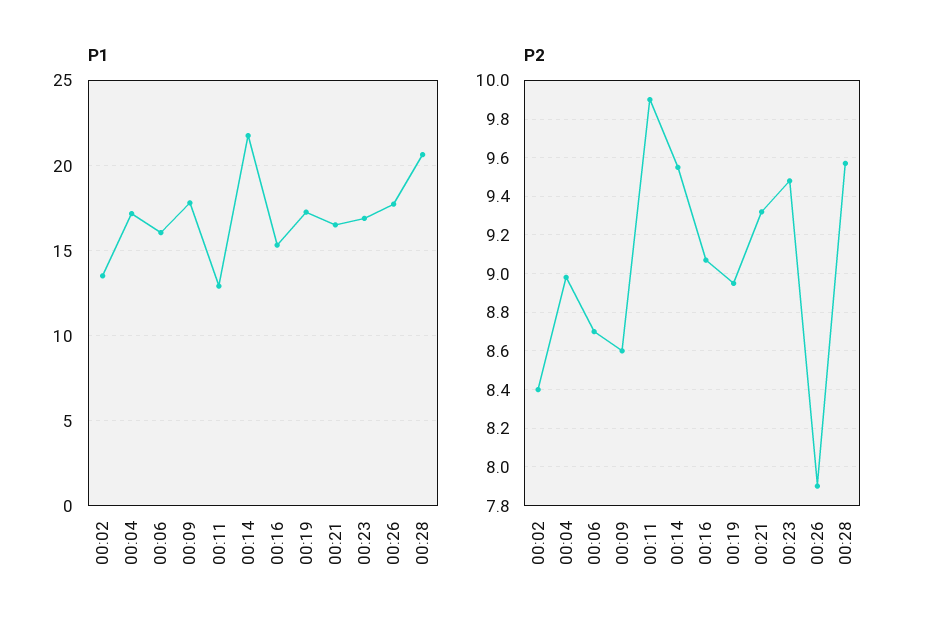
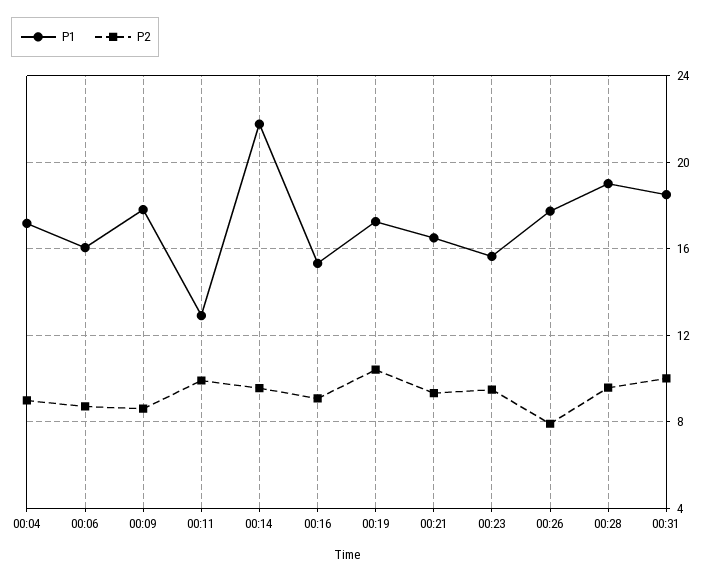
P1, 00:02: 13.5 -> none
P1, 00:23: 17 -> 15.5
P1, 00:28: 20.5 -> 19
P2, 00:02: 8.4 -> none
P2, 00:19: 8.95 -> 10.5
P1, 00:31: none -> 18.5
P2, 00:31: none -> 10

